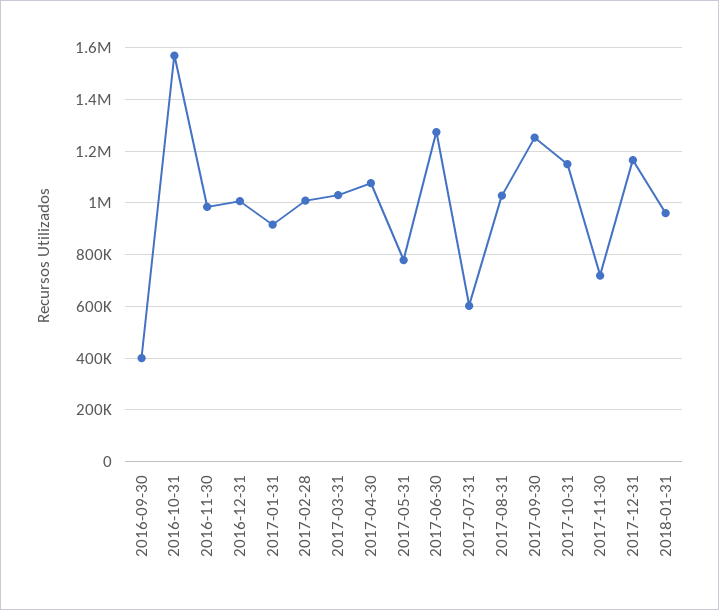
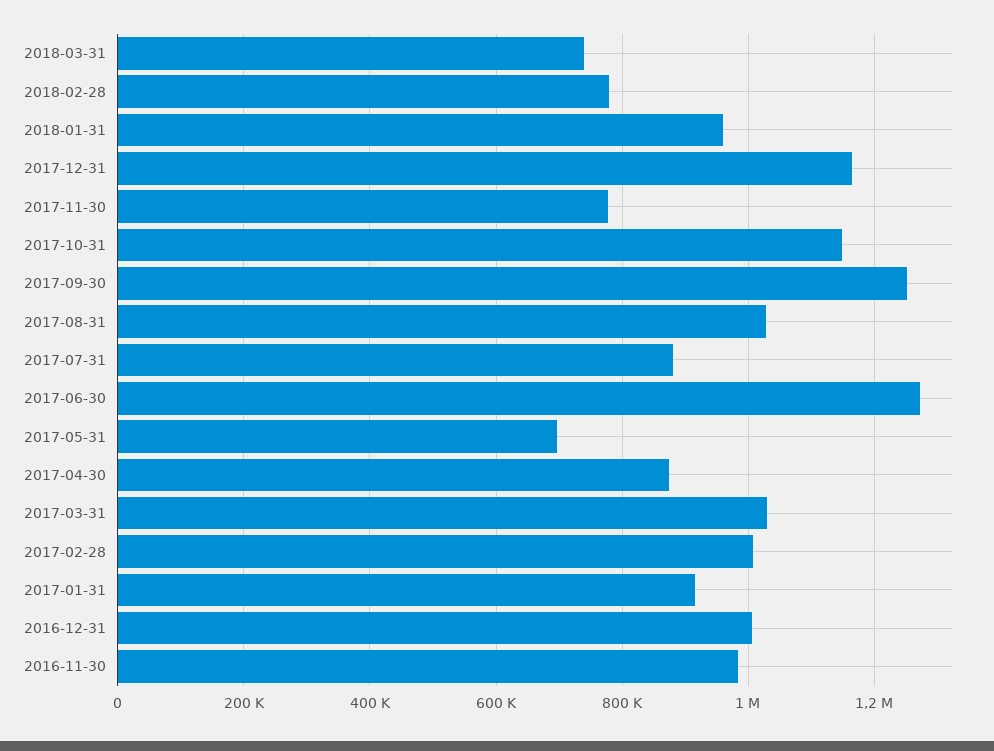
2016-09-30: 400000 -> none
2016-10-31: 1575000 -> none
2017-04-30: 1075000 -> 880000
2017-05-31: 775000 -> 700000
2017-07-31: 600000 -> 880000
2017-11-30: 725000 -> 780000
2018-03-31: none -> 740000
2018-02-28: none -> 780000

